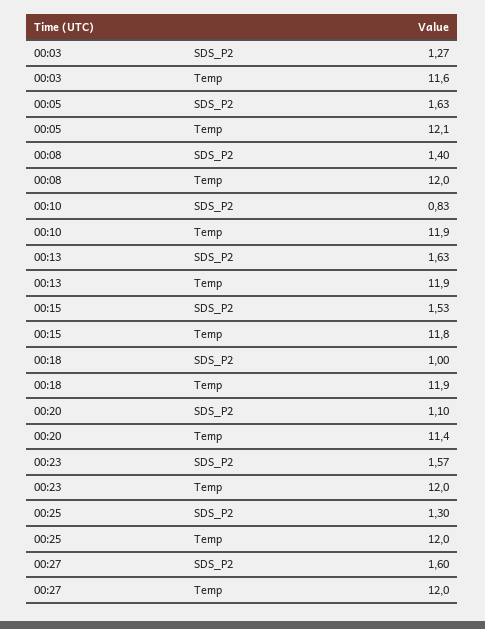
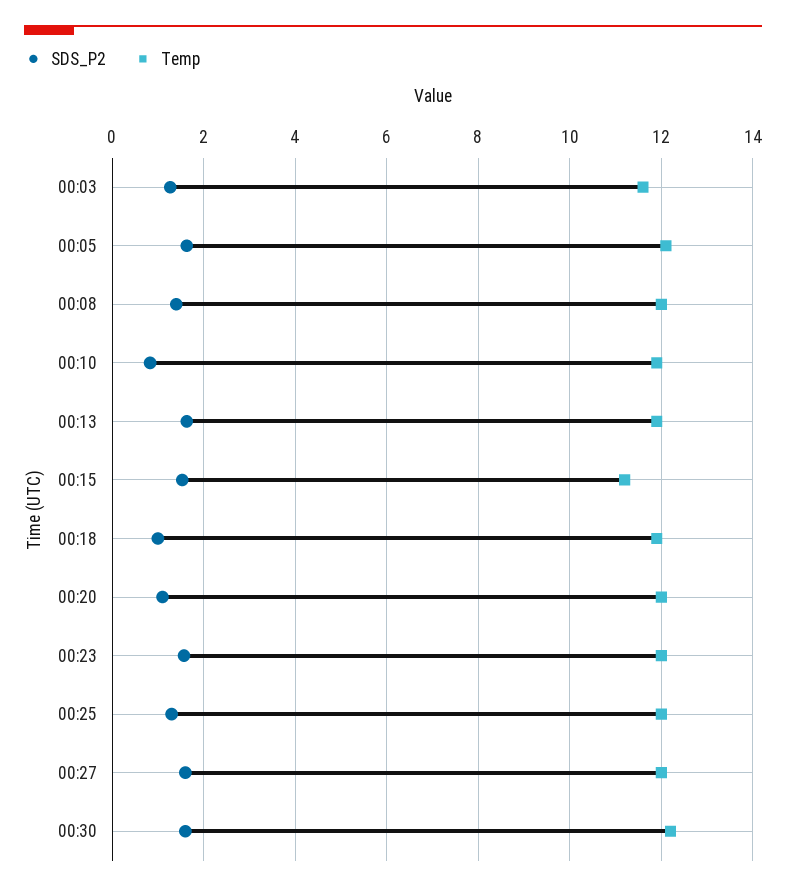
Temp, 00:15: 11.8 -> 11.2
Temp, 00:20: 11.4 -> 12
SDS_P2, 00:30: none -> 1.6
Temp, 00:30: none -> 12.2

